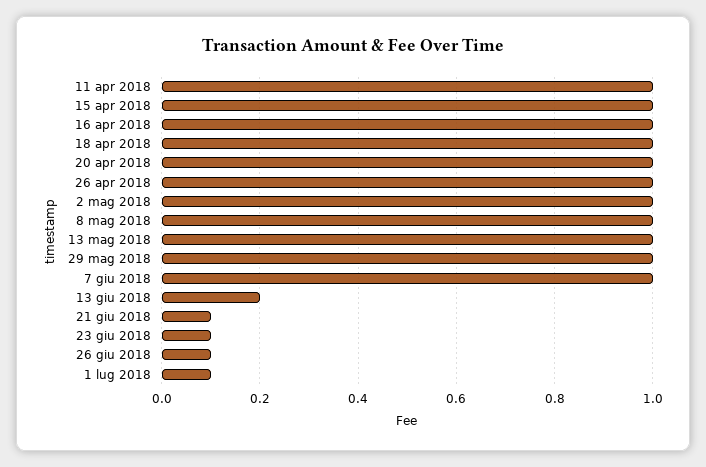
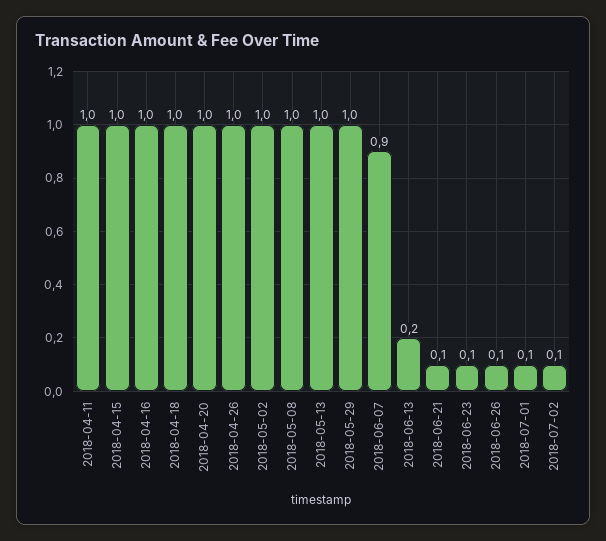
7 giu 2018: 1 -> 0.9
2018-07-02: none -> 0.1

